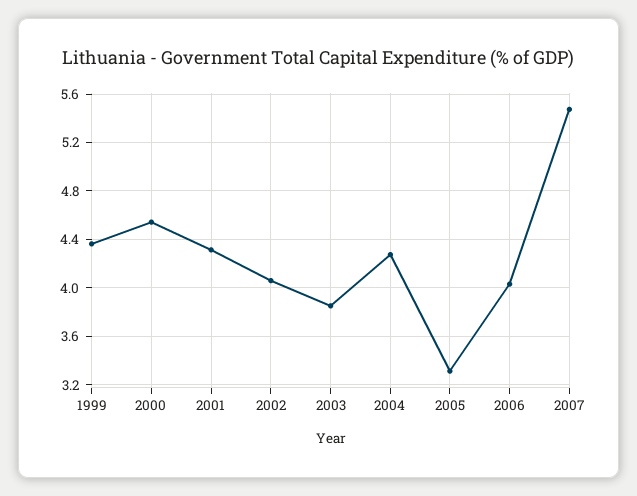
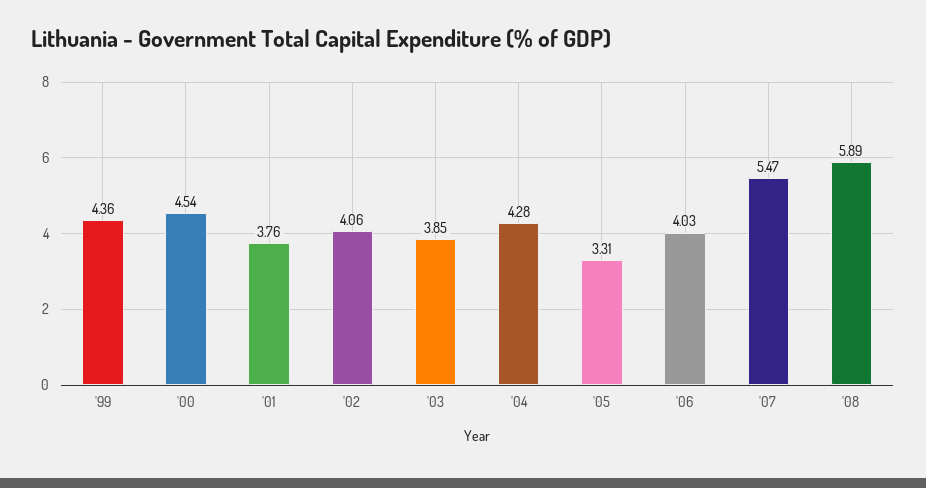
2001: 4.3 -> 3.76
'08: none -> 5.89

